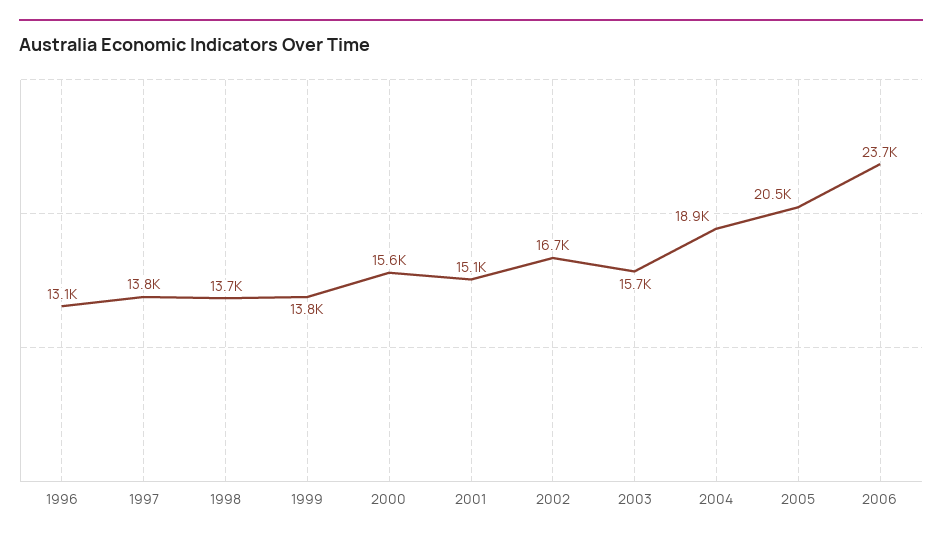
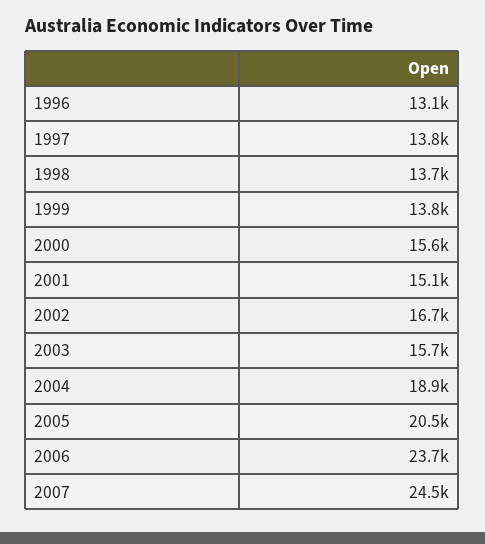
2007: none -> 24500

